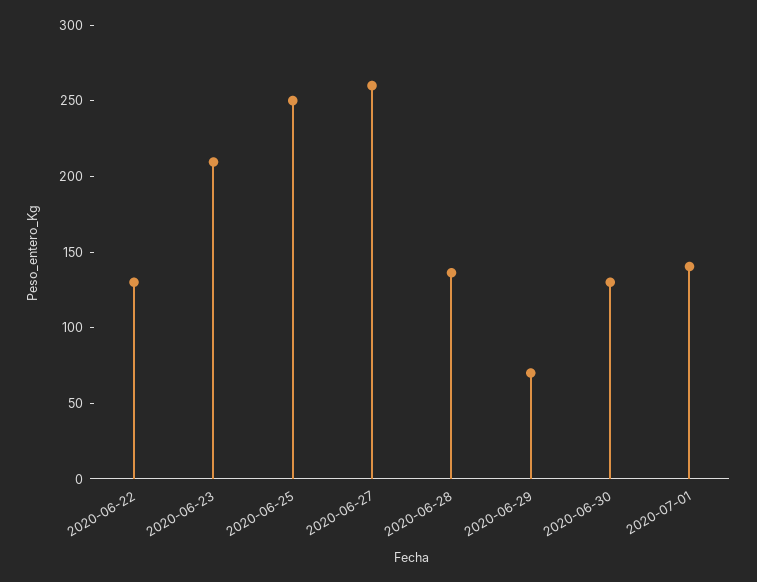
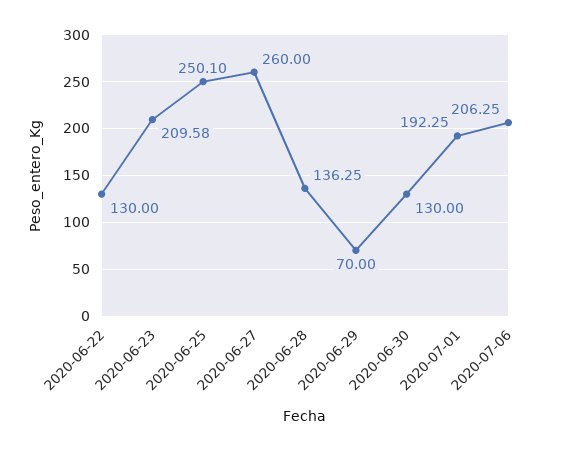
2020-07-01: 140 -> 192.25
2020-07-06: none -> 206.25

